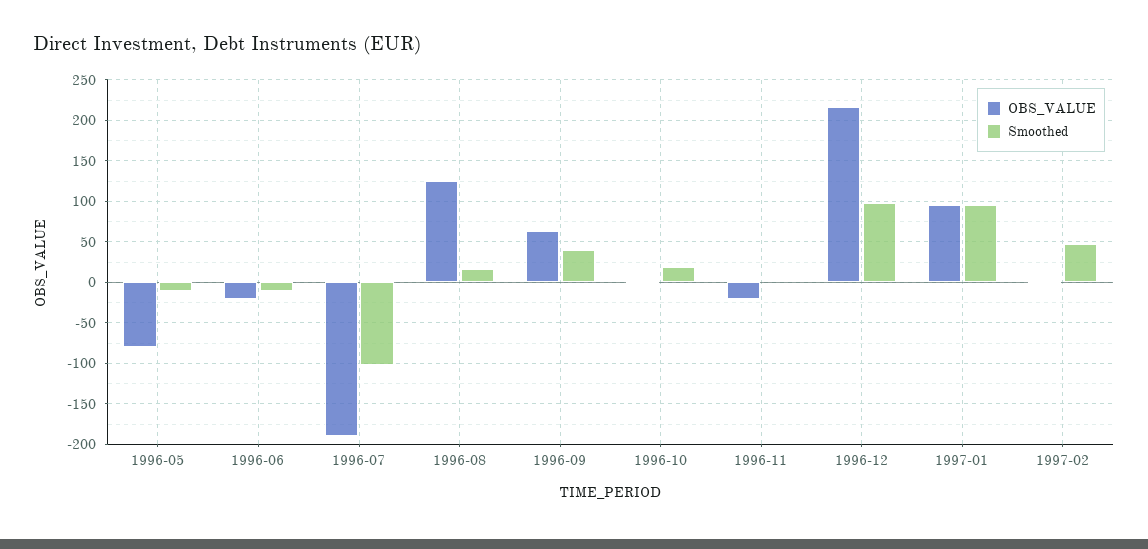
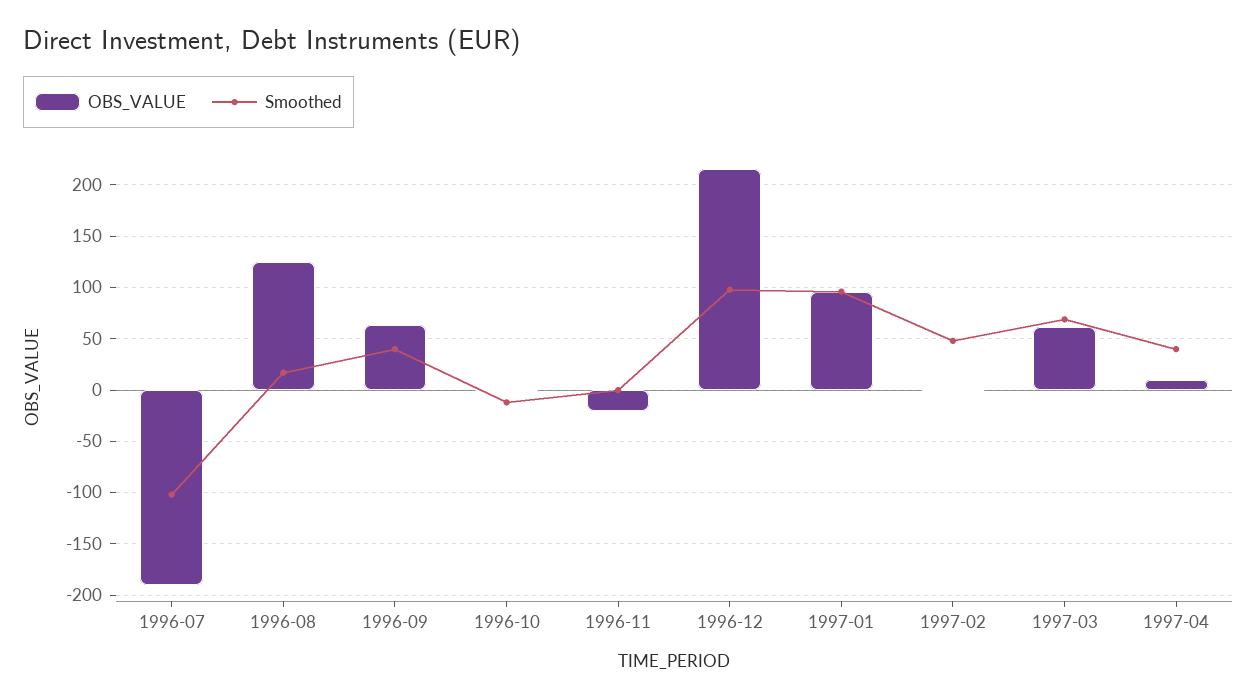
OBS_VALUE, 1996-05: -80 -> none
Smoothed, 1996-05: -10 -> none
OBS_VALUE, 1996-06: -20 -> none
Smoothed, 1996-06: -10 -> none
Smoothed, 1996-10: 20 -> -10
OBS_VALUE, 1997-03: none -> 60
Smoothed, 1997-03: none -> 70
OBS_VALUE, 1997-04: none -> 10
Smoothed, 1997-04: none -> 40

